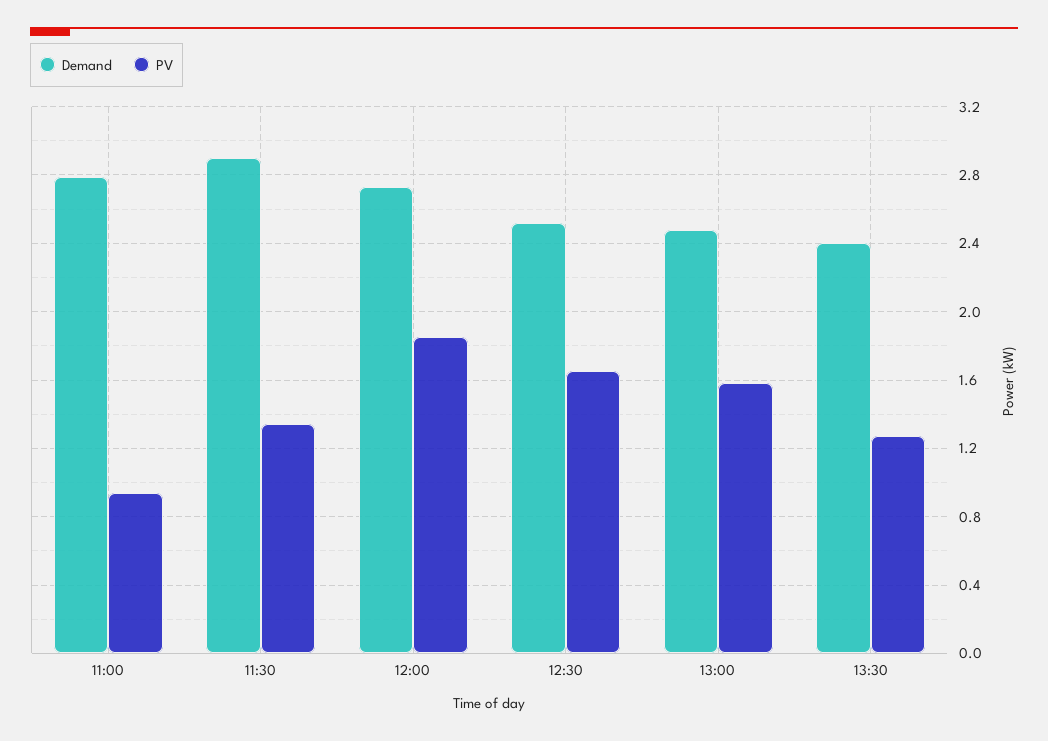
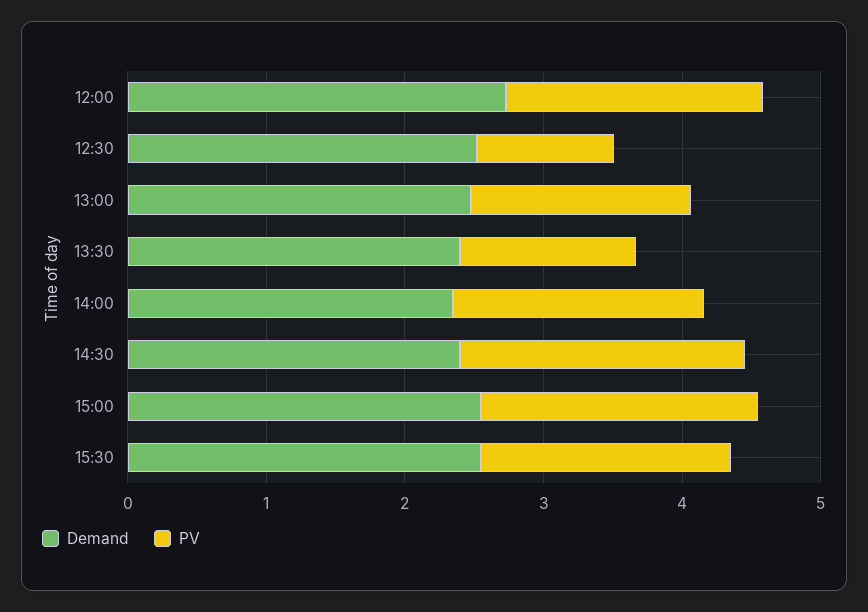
Demand, 11:00: 2.8 -> none
PV, 11:00: 0.95 -> none
Demand, 11:30: 2.9 -> none
PV, 11:30: 1.35 -> none
PV, 12:30: 1.65 -> 1
Demand, 14:00: none -> 2.4
PV, 14:00: none -> 1.8
Demand, 14:30: none -> 2.4
PV, 14:30: none -> 2
Demand, 15:00: none -> 2.6
PV, 15:00: none -> 2
Demand, 15:30: none -> 2.6
PV, 15:30: none -> 1.8

